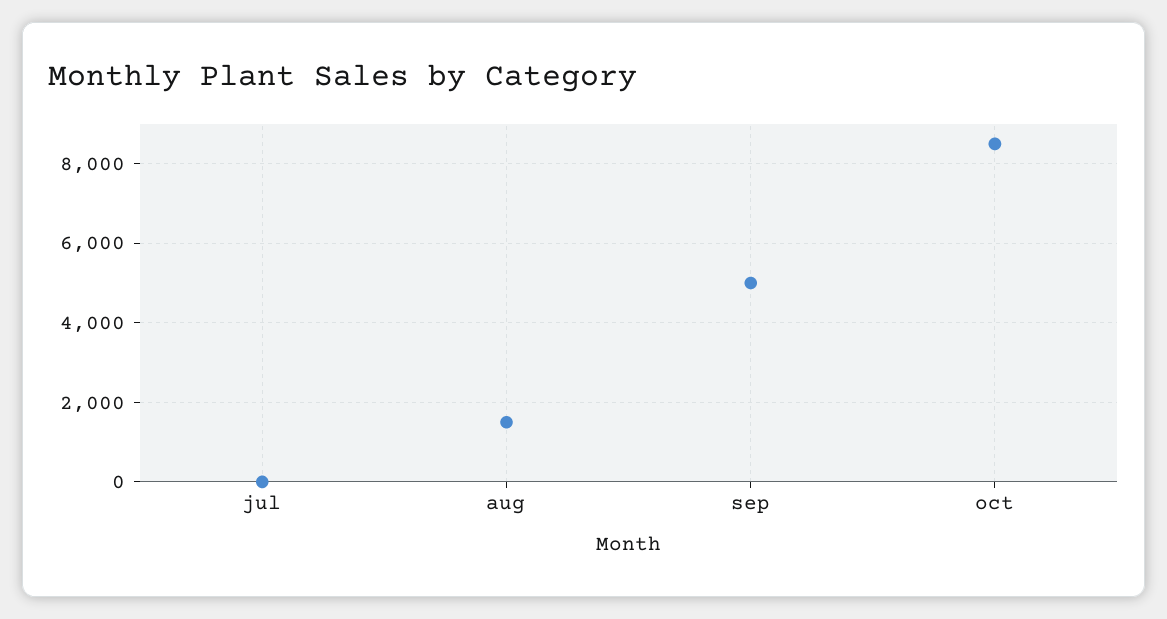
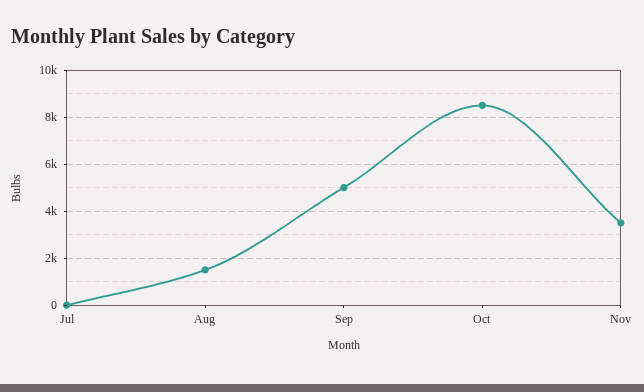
Nov: none -> 3500

